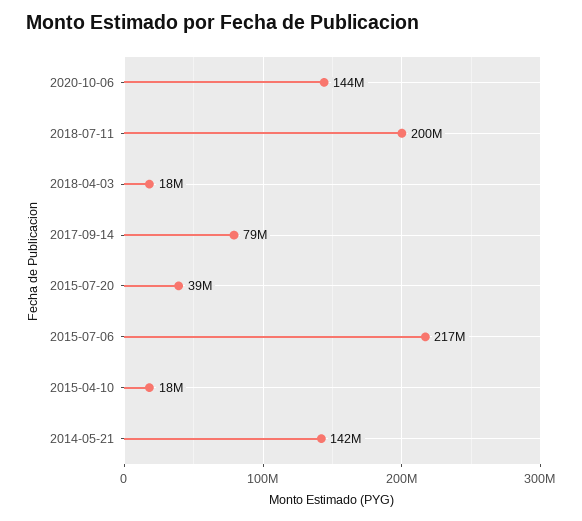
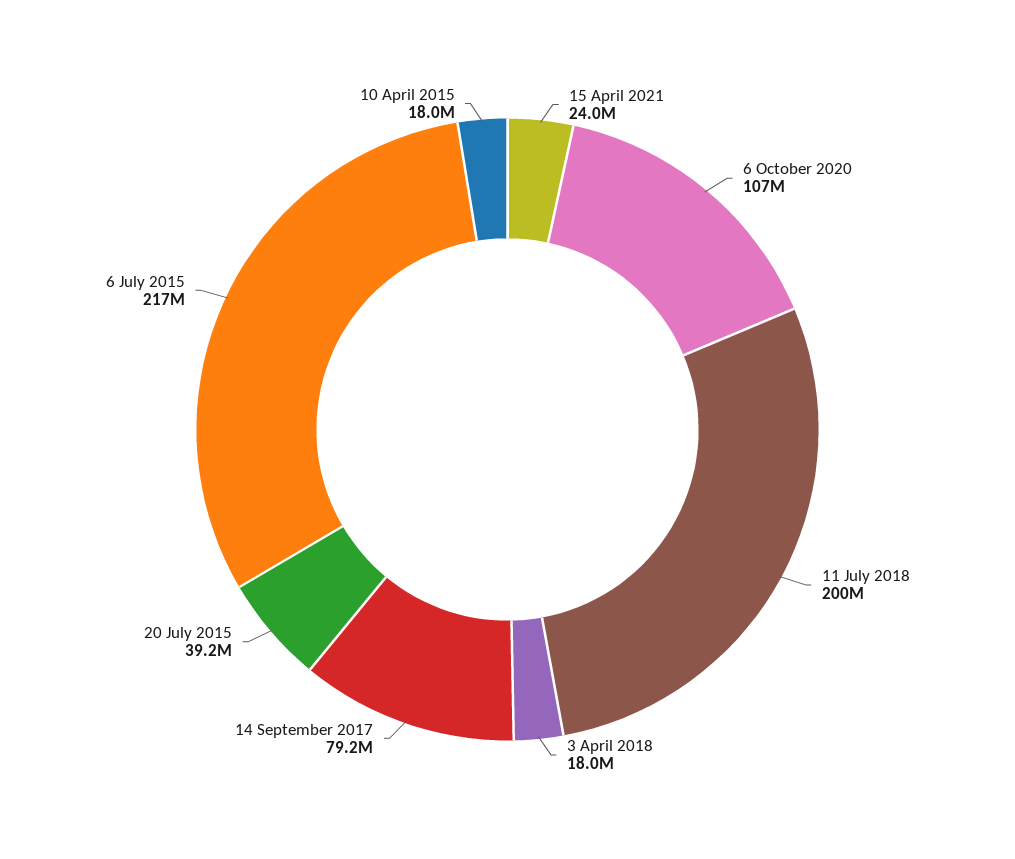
2020-10-06: 144000000 -> 107000000
2014-05-21: 142000000 -> none
15 April 2021: none -> 24000000

